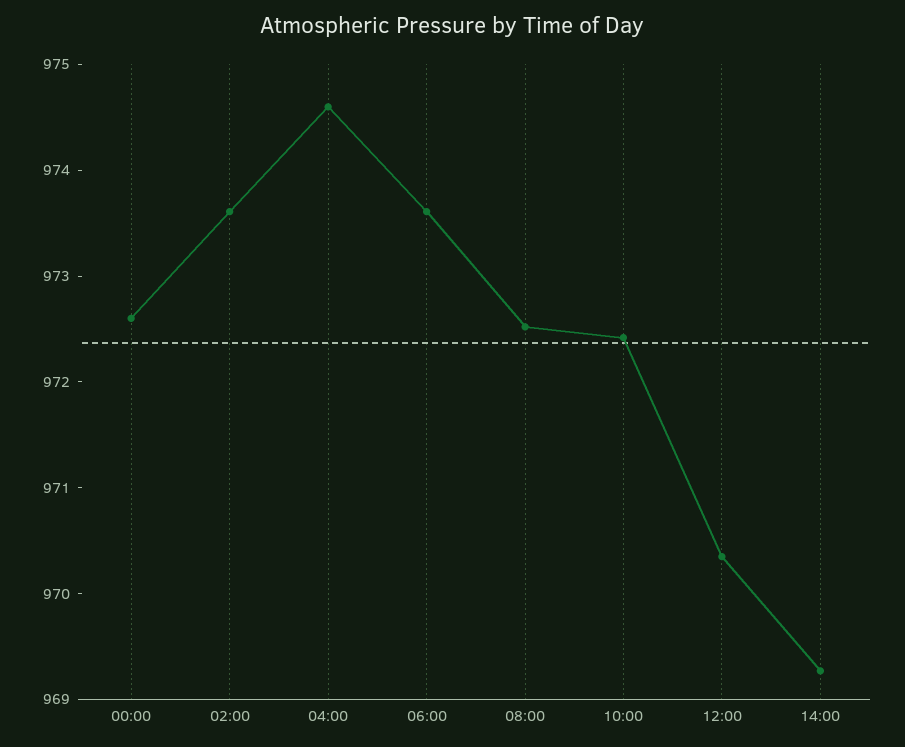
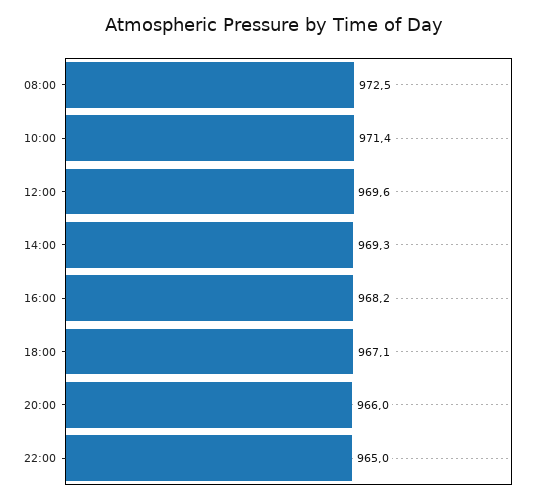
00:00: 972.6 -> none
02:00: 973.6 -> none
04:00: 974.6 -> none
06:00: 973.6 -> none
10:00: 972.4 -> 971.4
12:00: 970.4 -> 969.6
16:00: none -> 968.2
18:00: none -> 967.1
20:00: none -> 966
22:00: none -> 965

